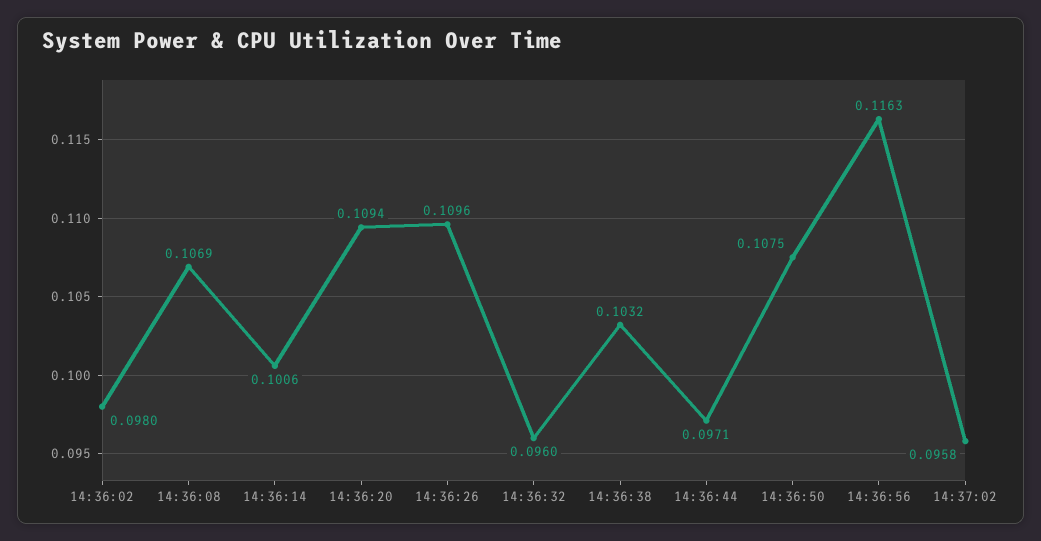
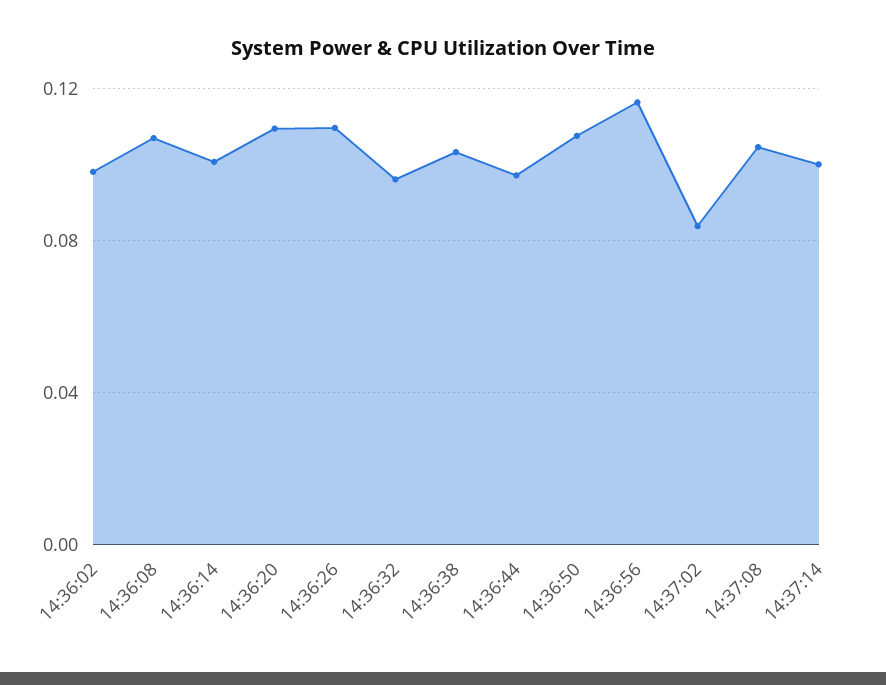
14:37:02: 0.0958 -> 0.085
14:37:08: none -> 0.105
14:37:14: none -> 0.1

